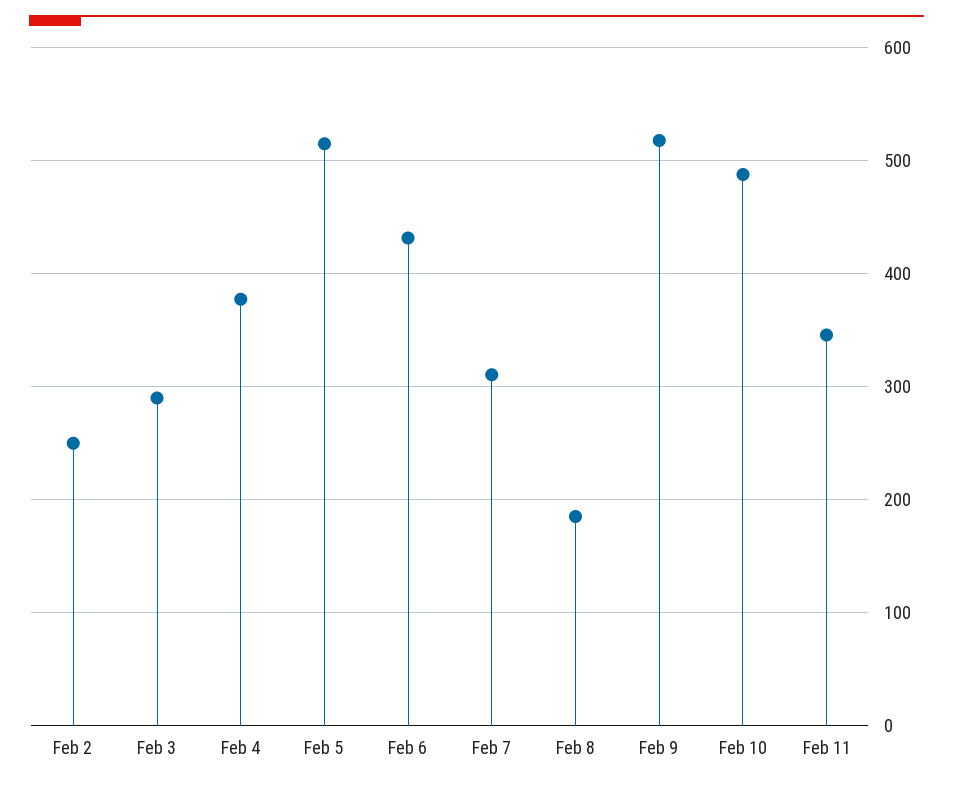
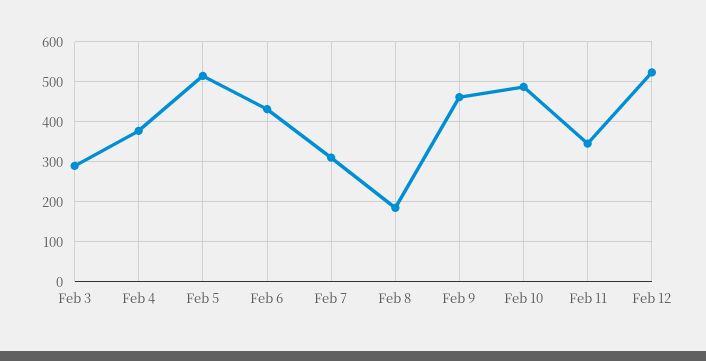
Feb 2: 250 -> none
Feb 9: 520 -> 460
Feb 12: none -> 520

